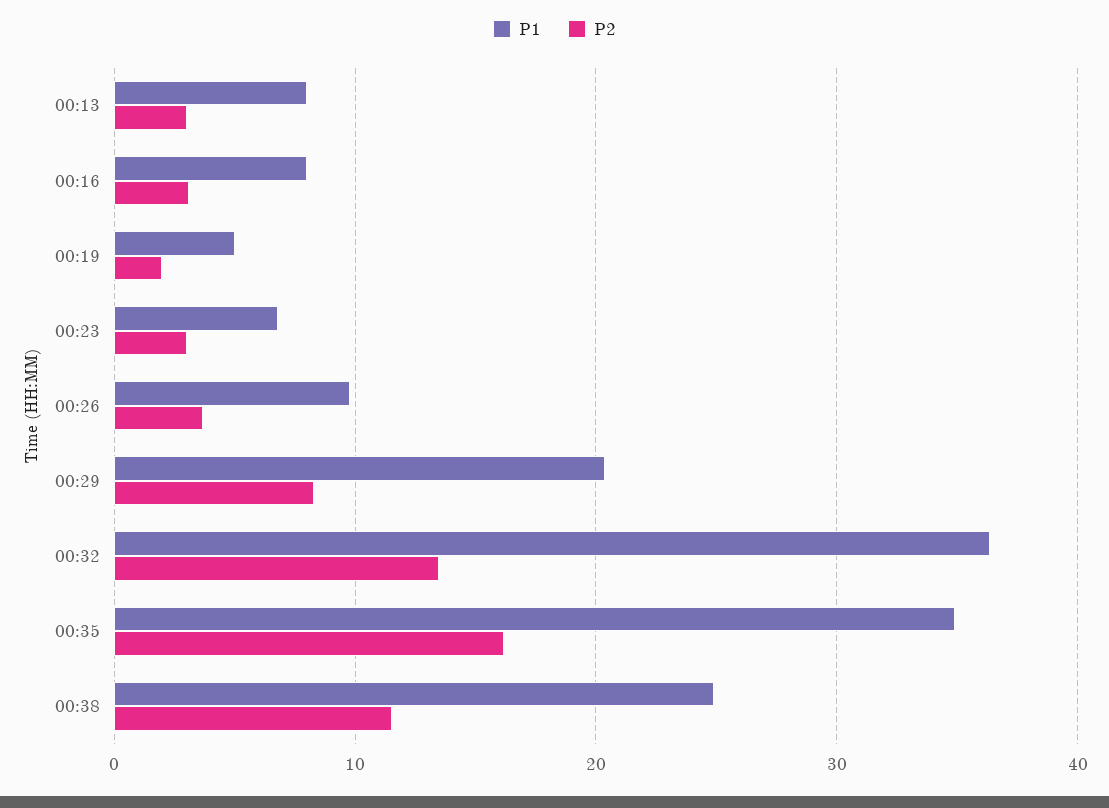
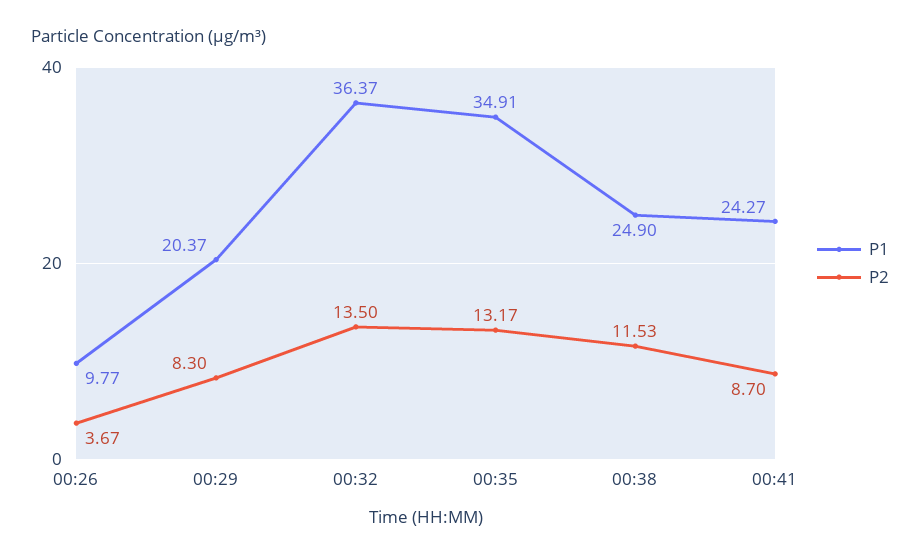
P1, 00:13: 8 -> none
P2, 00:13: 3 -> none
P1, 00:16: 8 -> none
P2, 00:16: 3 -> none
P1, 00:19: 5 -> none
P2, 00:19: 2 -> none
P1, 00:23: 7 -> none
P2, 00:23: 3 -> none
P2, 00:35: 16 -> 13.17
P1, 00:41: none -> 24.27
P2, 00:41: none -> 8.7

